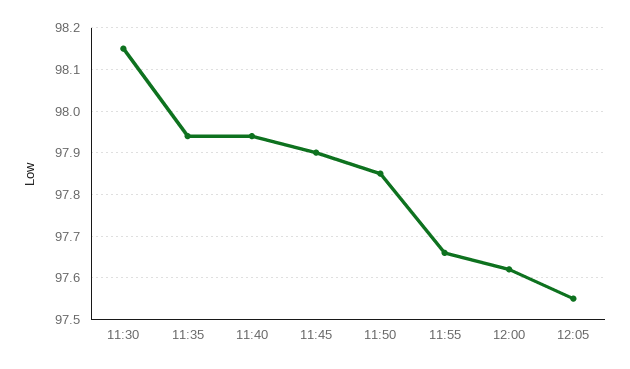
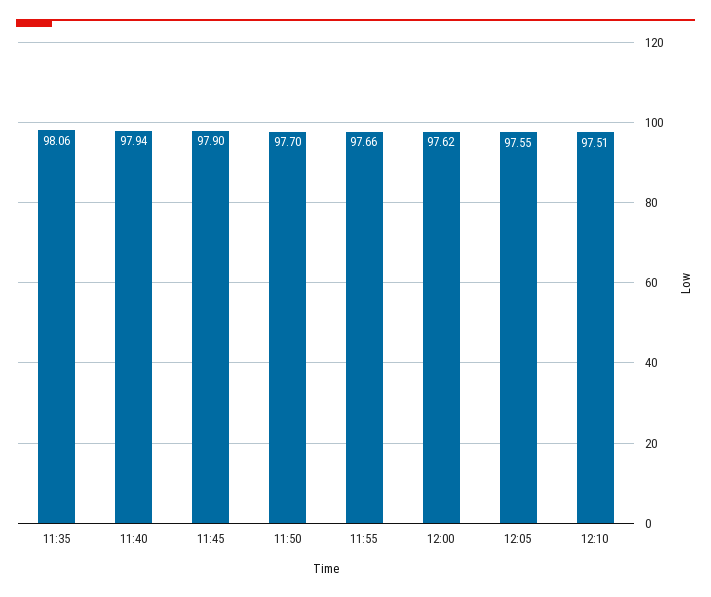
11:30: 98.15 -> none
11:35: 97.95 -> 98.06
11:50: 97.85 -> 97.7
12:10: none -> 97.51

